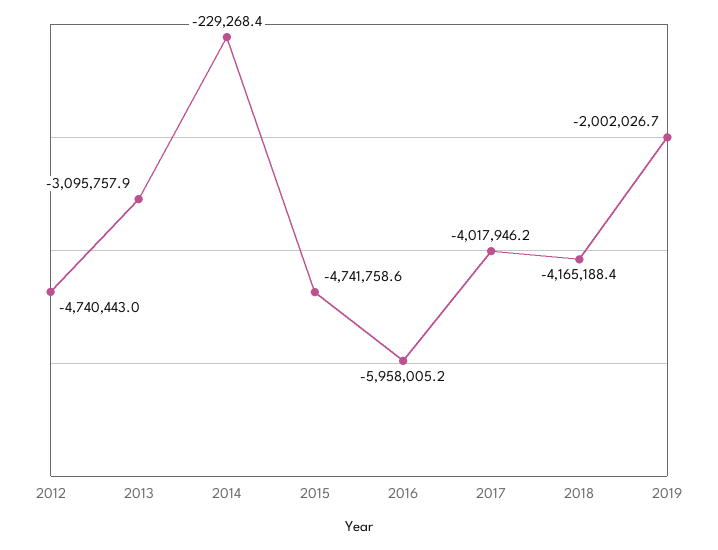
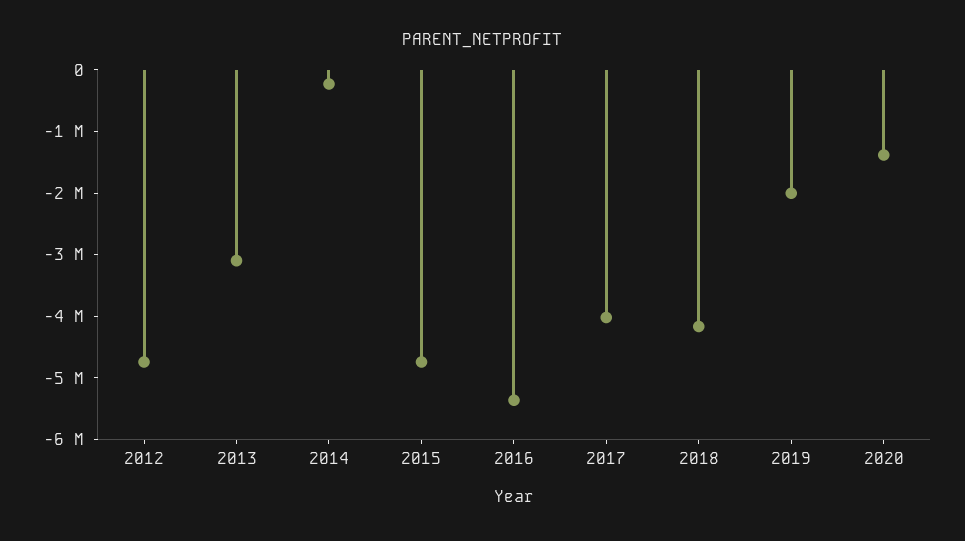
2016: -5958005.2 -> -5400000
2020: none -> -1400000

